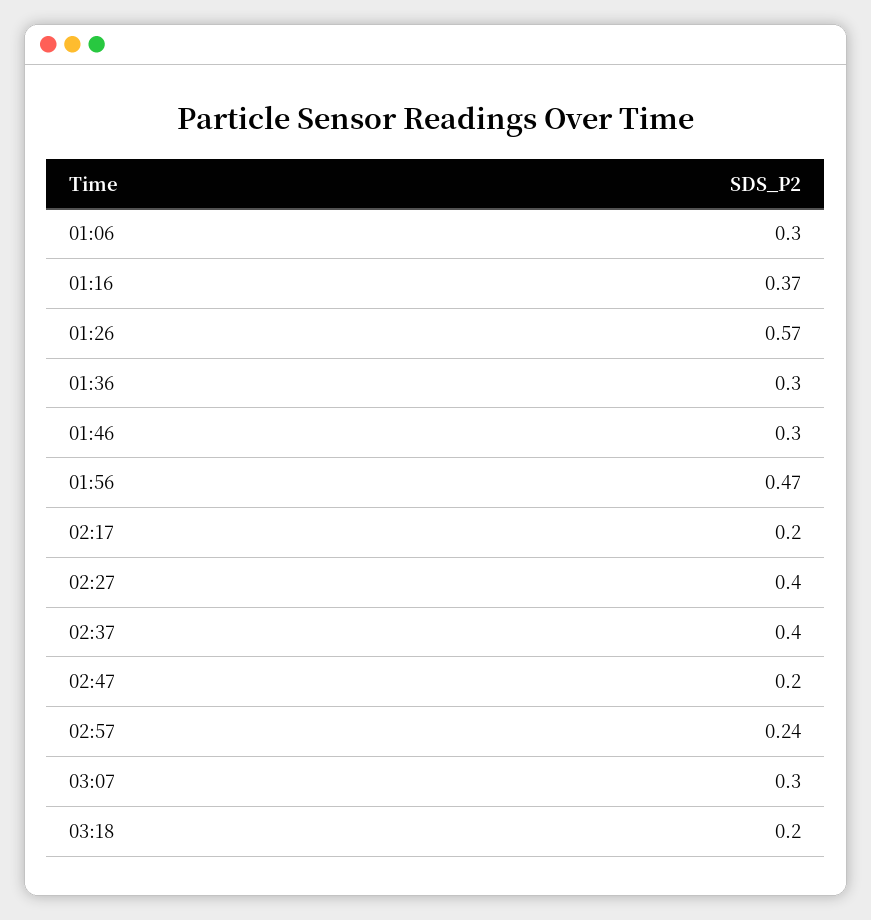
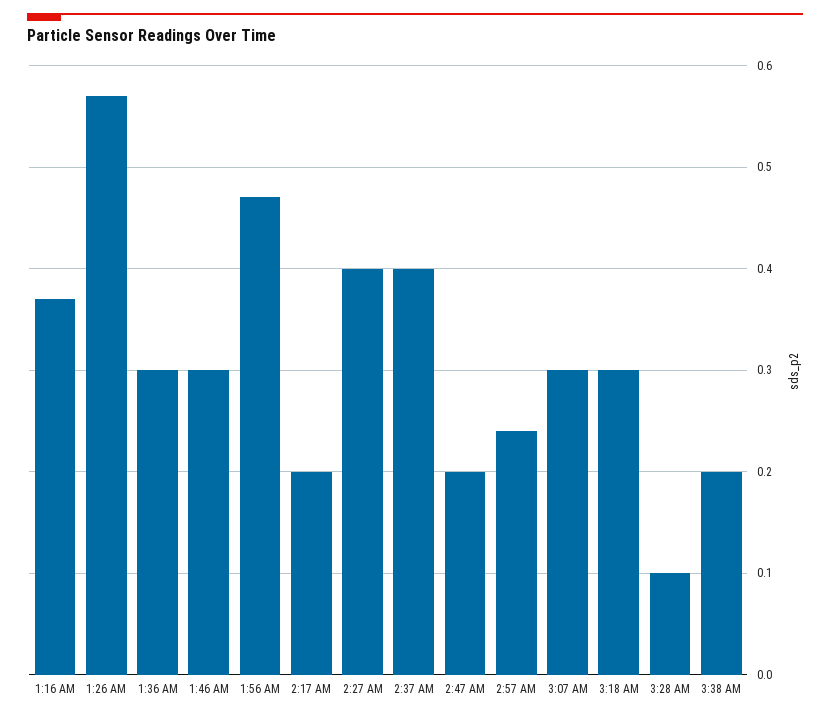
01:06: 0.3 -> none
03:18: 0.2 -> 0.3
3:28 AM: none -> 0.1
3:38 AM: none -> 0.2

